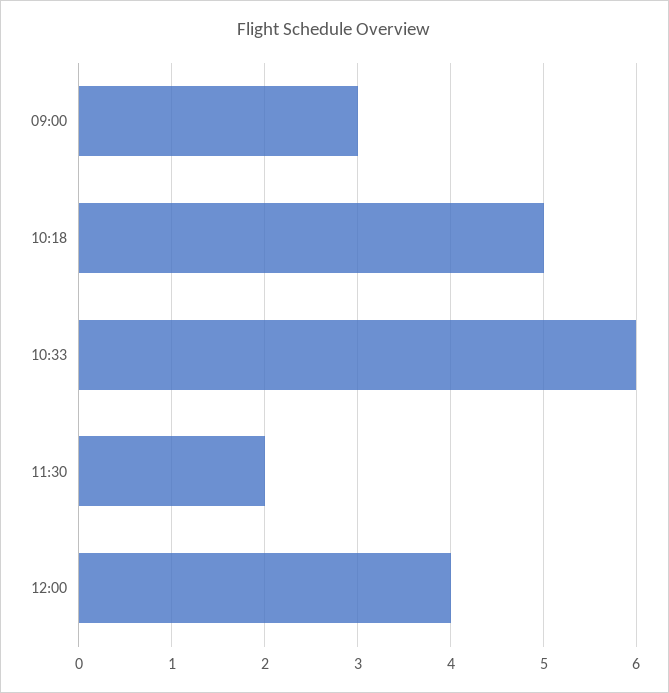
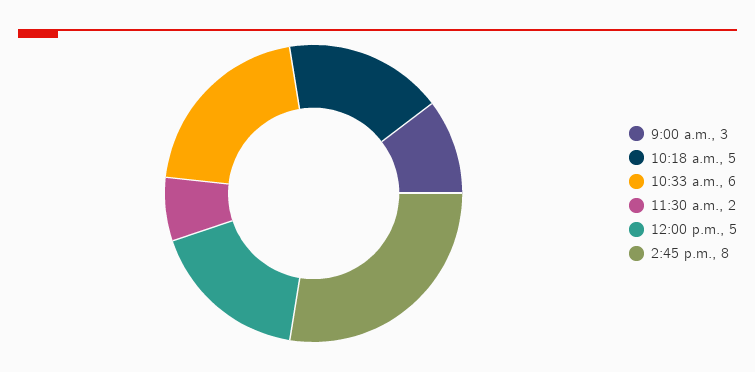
12:00: 4 -> 5
2:45 p.m.: none -> 8

